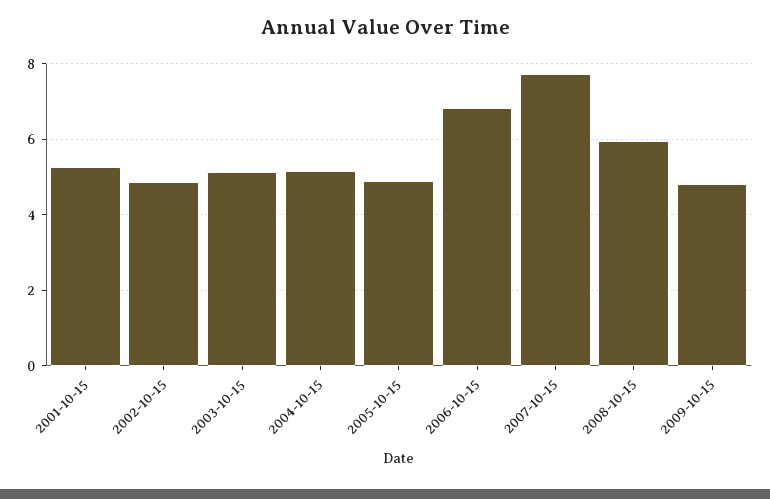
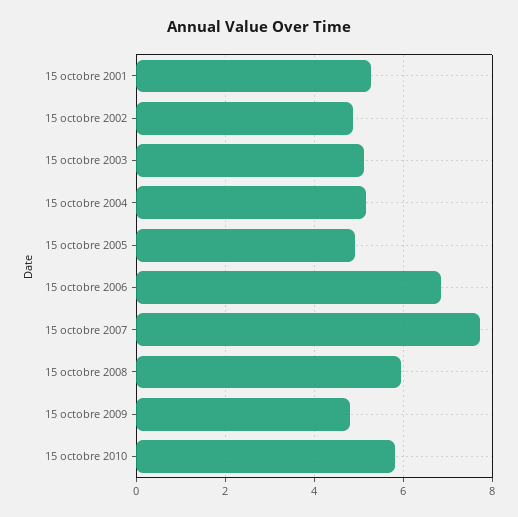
15 octobre 2010: none -> 5.8

